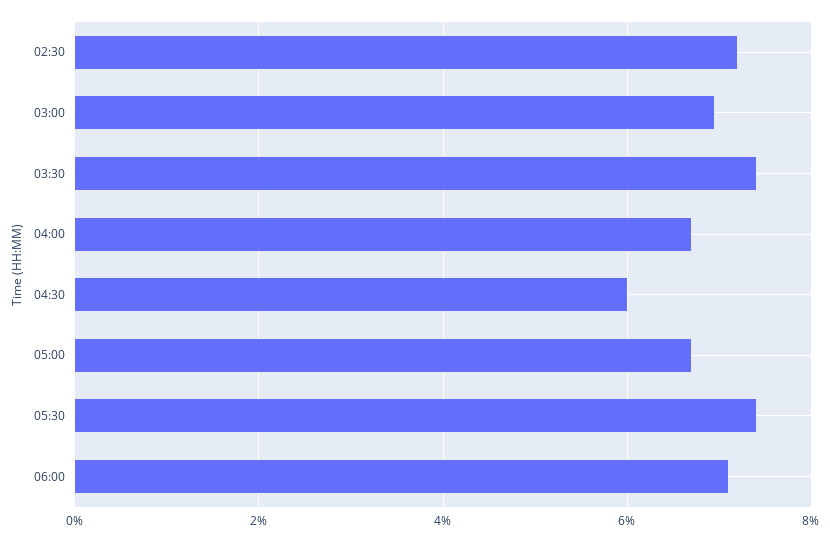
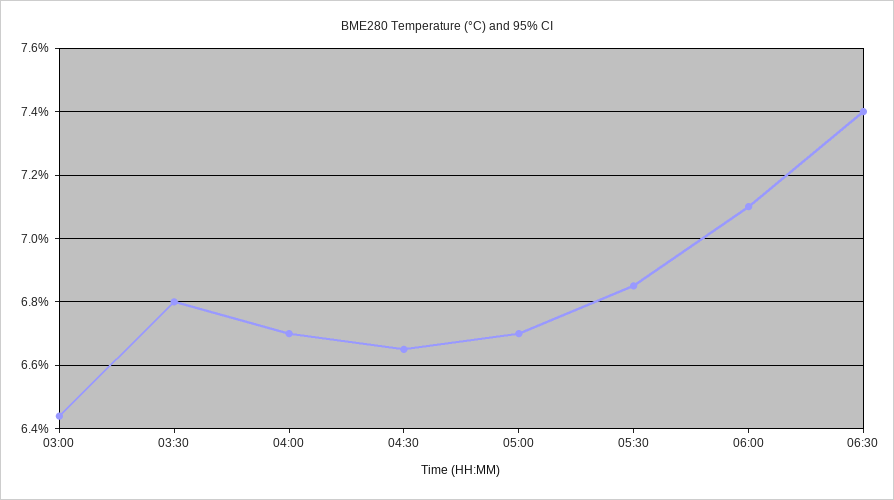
02:30: 7.2 -> none
03:00: 7 -> 6.45
03:30: 7.4 -> 6.8
04:30: 6 -> 6.65
05:30: 7.4 -> 6.85
06:30: none -> 7.4

